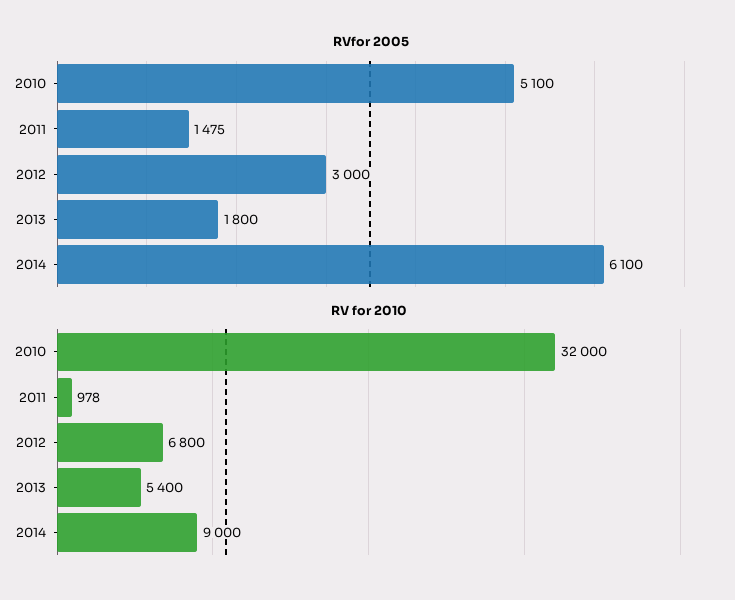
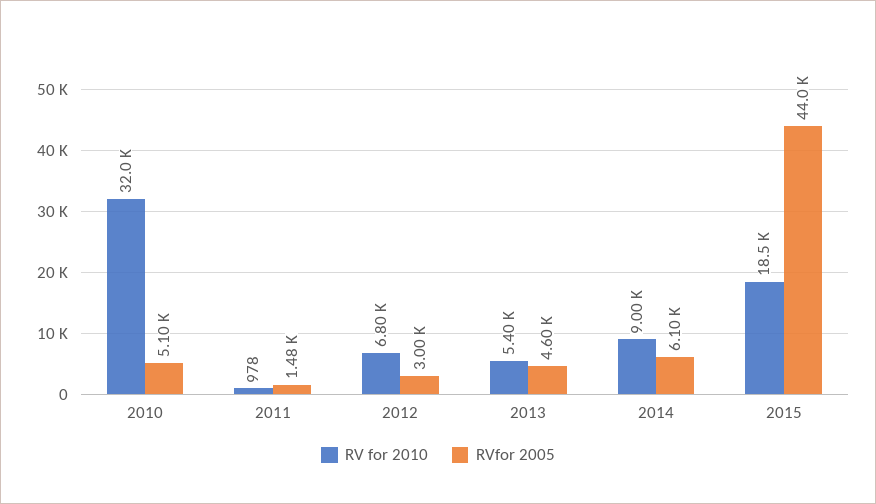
RVfor 2005, 2013: 1800 -> 4600
RV for 2010, 2015: none -> 18500
RVfor 2005, 2015: none -> 44000

